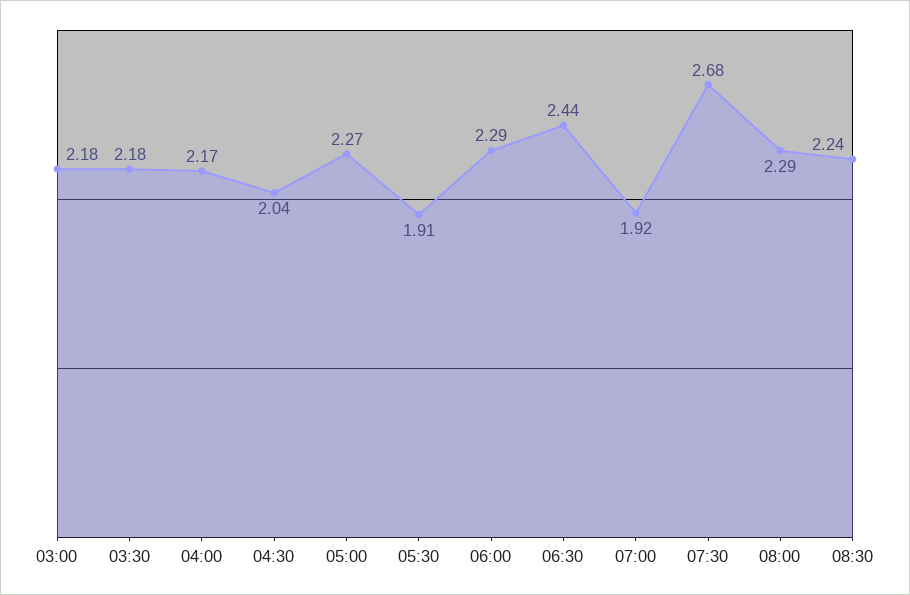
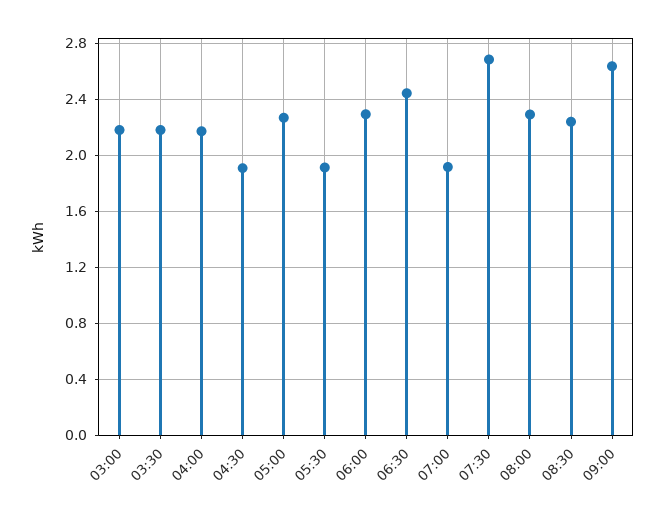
04:30: 2.04 -> 1.9
09:00: none -> 2.65

